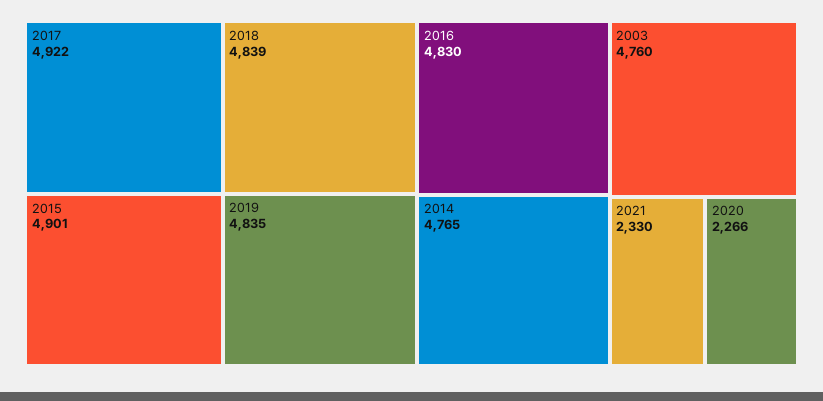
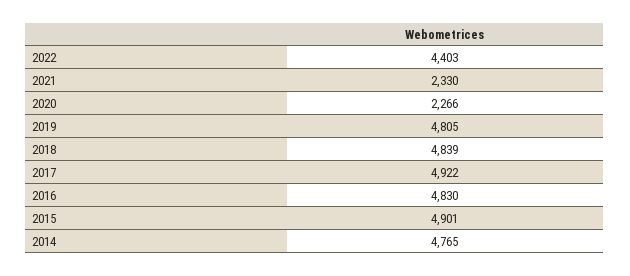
2019: 4835 -> 4805
2003: 4760 -> none
2022: none -> 4403

